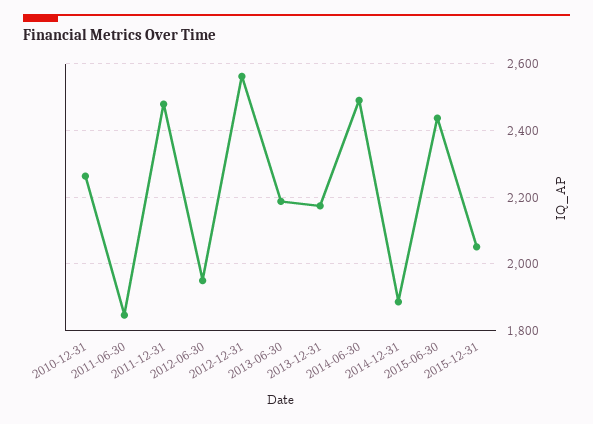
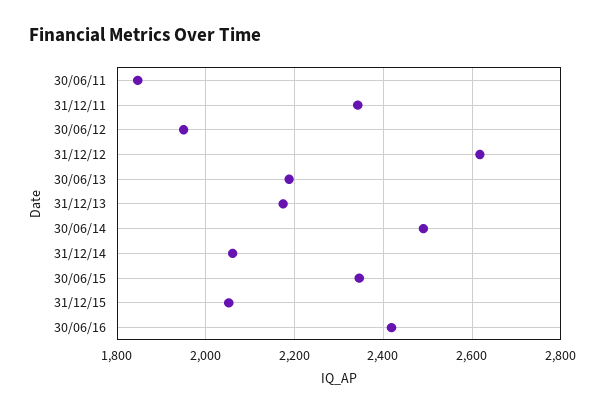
2010-12-31: 2260 -> none
2011-12-31: 2480 -> 2340
2012-12-31: 2560 -> 2620
2014-12-31: 1880 -> 2060
2015-06-30: 2440 -> 2340
30/06/16: none -> 2420

